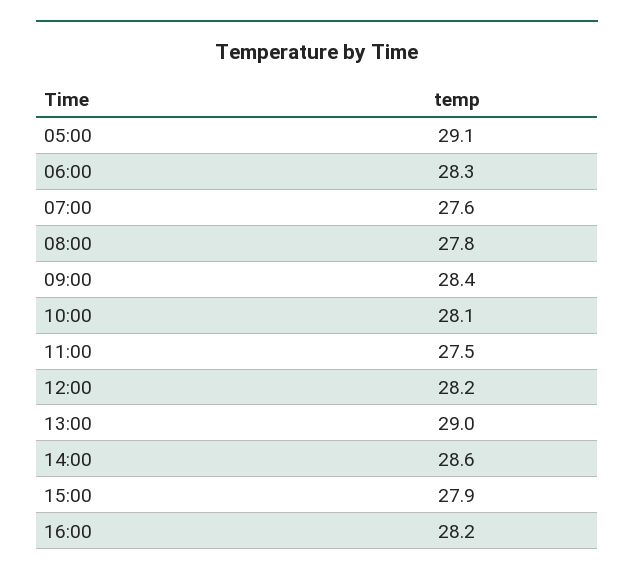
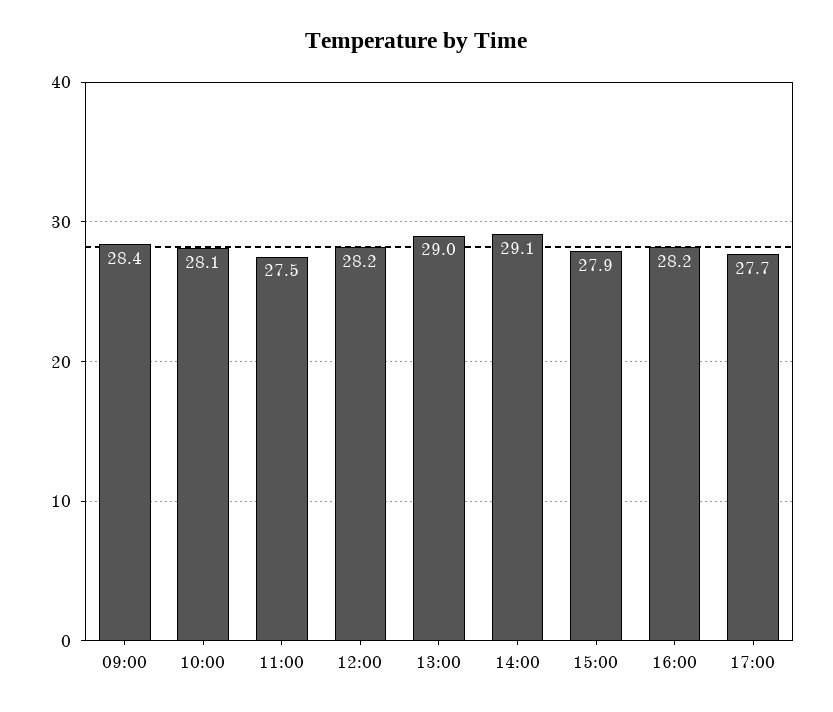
05:00: 29.1 -> none
06:00: 28.3 -> none
07:00: 27.6 -> none
08:00: 27.8 -> none
14:00: 28.6 -> 29.1
17:00: none -> 27.7

